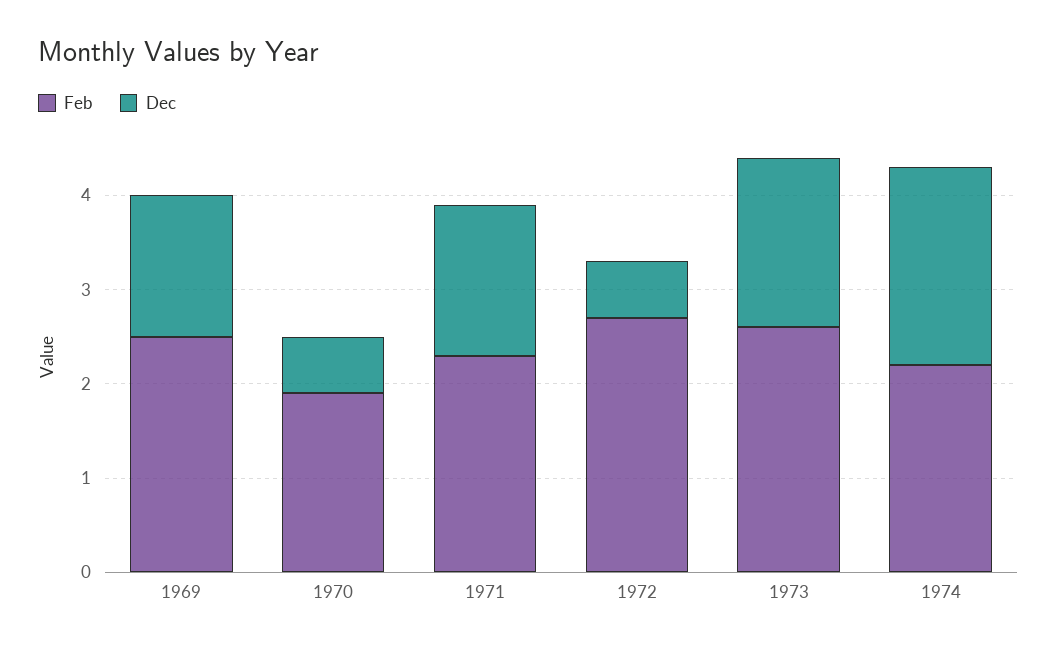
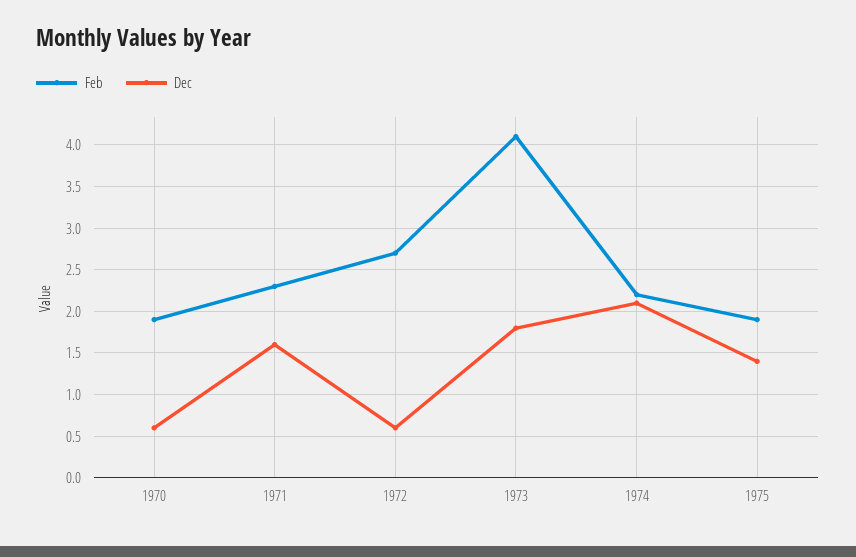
Feb, 1969: 2.5 -> none
Dec, 1969: 1.5 -> none
Feb, 1973: 2.6 -> 4.1
Feb, 1975: none -> 1.9
Dec, 1975: none -> 1.4

